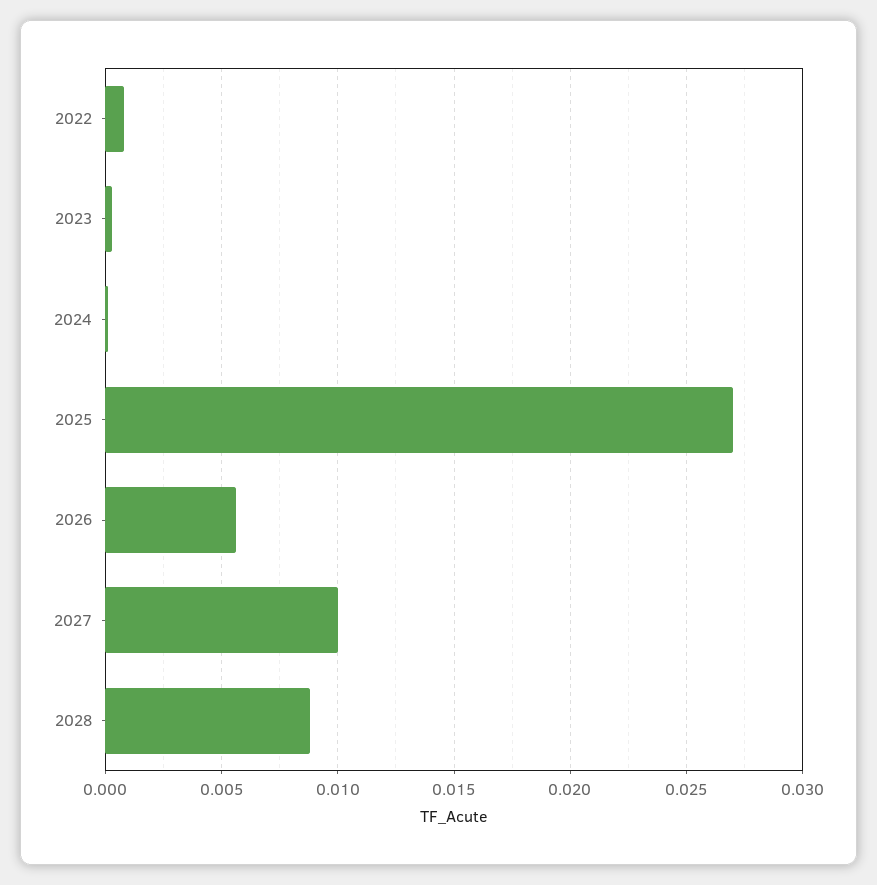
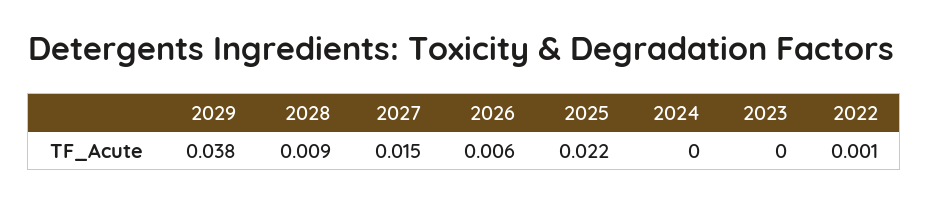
2025: 0.027 -> 0.022
2027: 0.01 -> 0.015
2029: none -> 0.038

